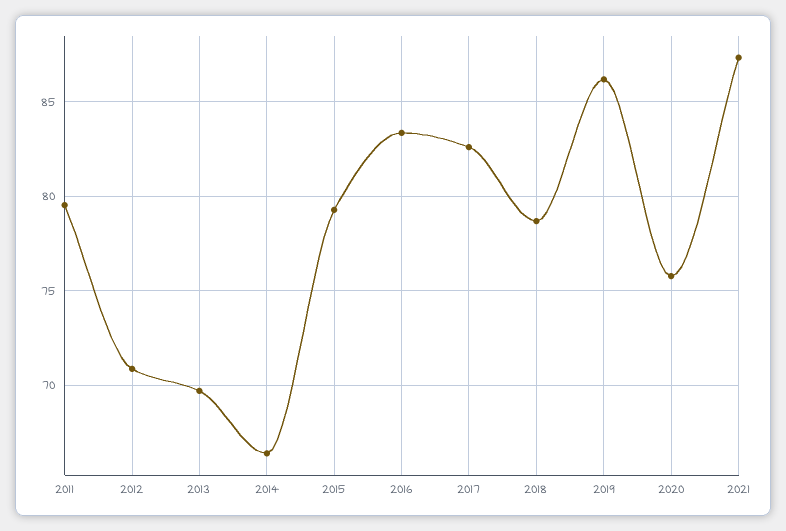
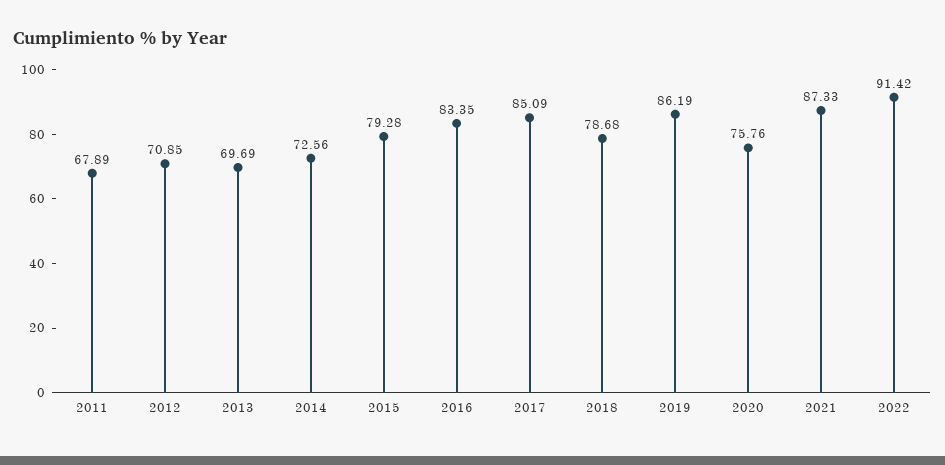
2011: 79.5 -> 67.89
2014: 66.5 -> 72.56
2017: 82.5 -> 85.09
2022: none -> 91.42

